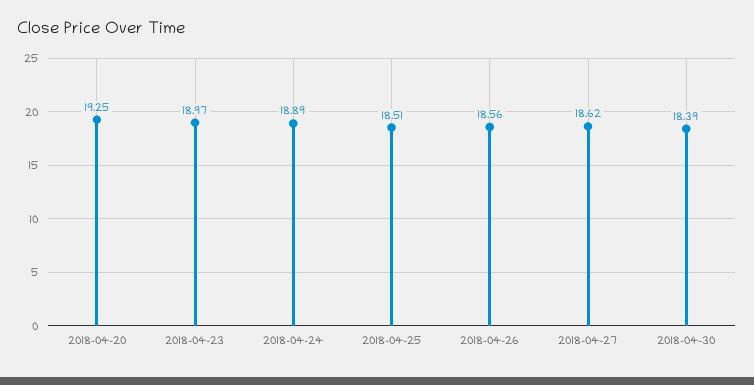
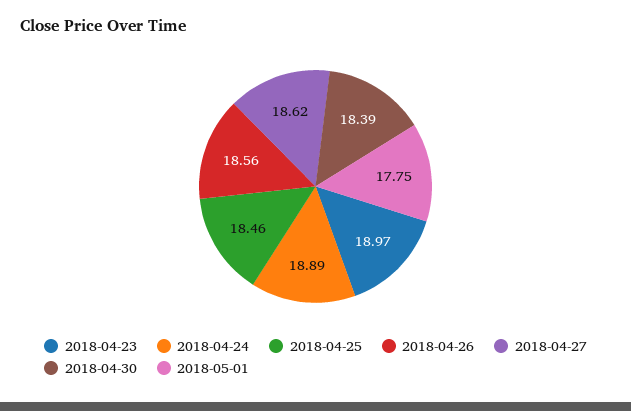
2018-04-20: 19.25 -> none
2018-04-25: 18.51 -> 18.46
2018-05-01: none -> 17.75

